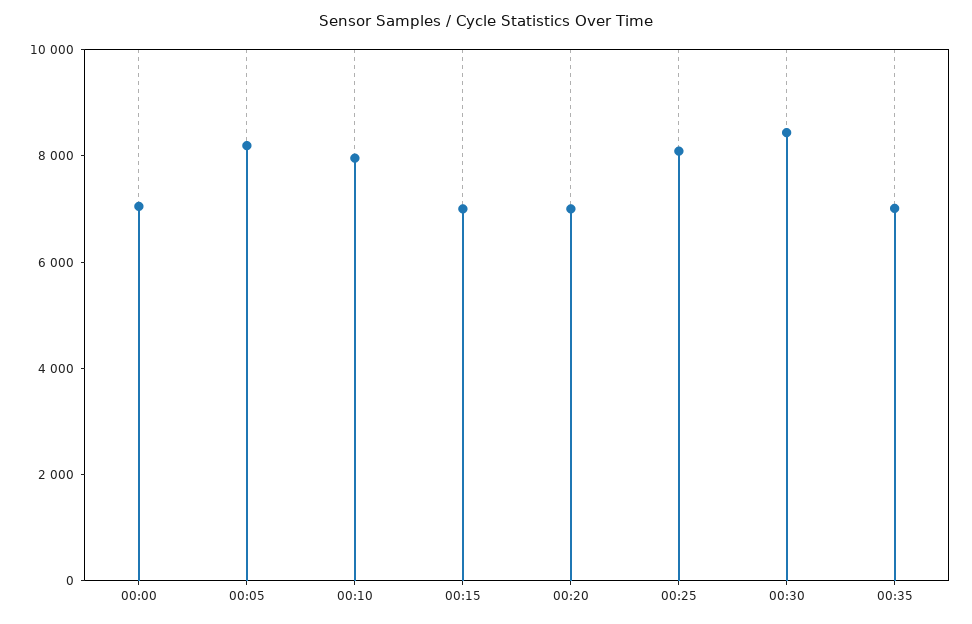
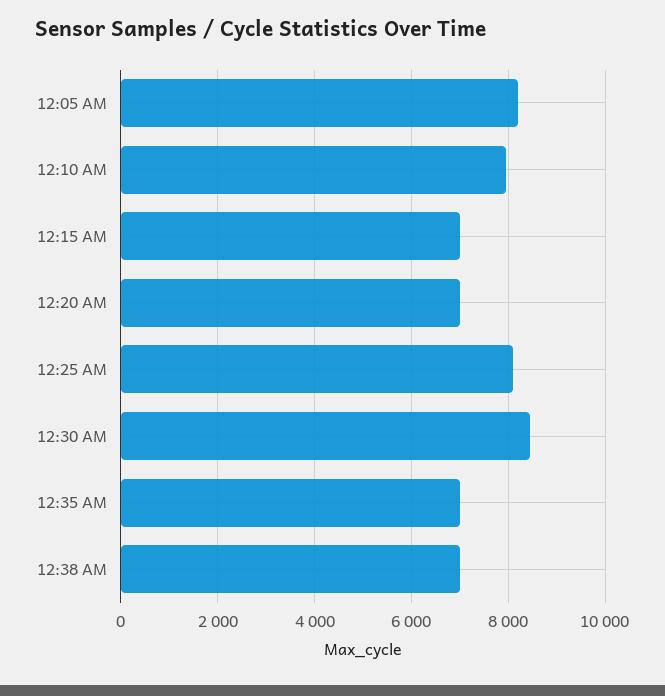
00:00: 7000 -> none
12:38 AM: none -> 7000

